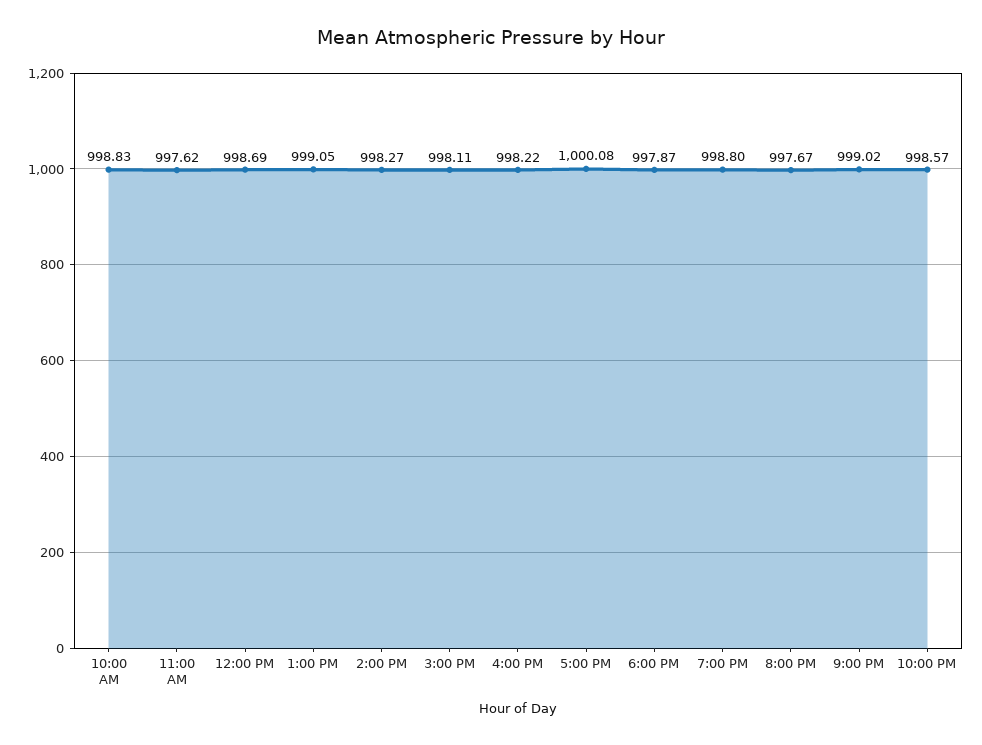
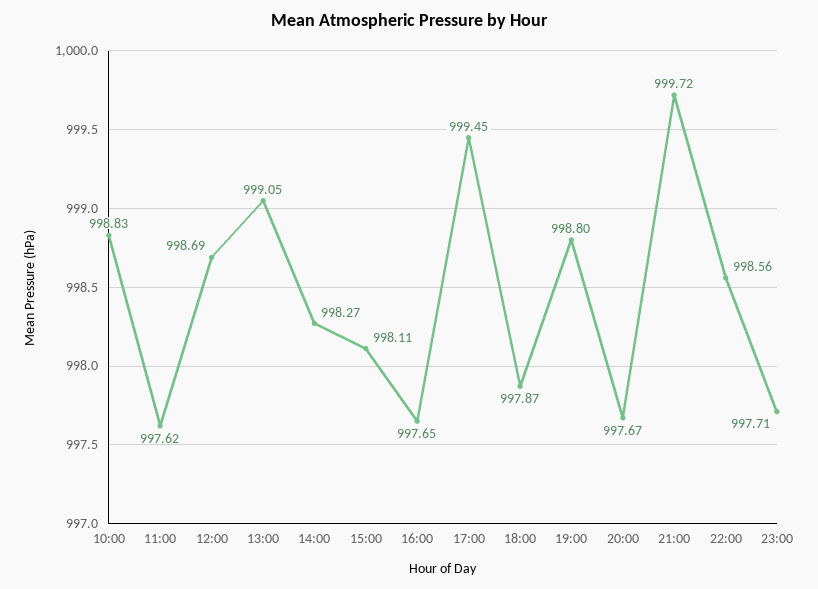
4:00 PM: 998.22 -> 997.65
5:00 PM: 1000.08 -> 999.45
9:00 PM: 999.02 -> 999.72
10:00 PM: 998.57 -> 998.56
23:00: none -> 997.71

